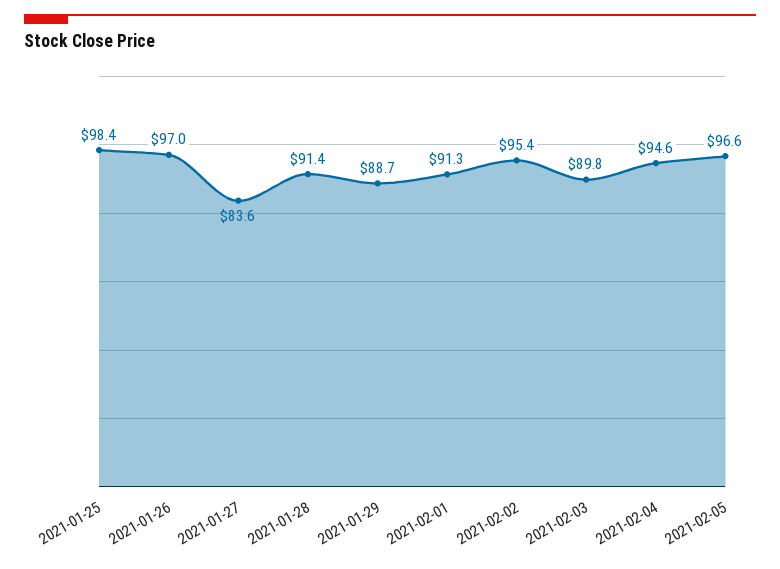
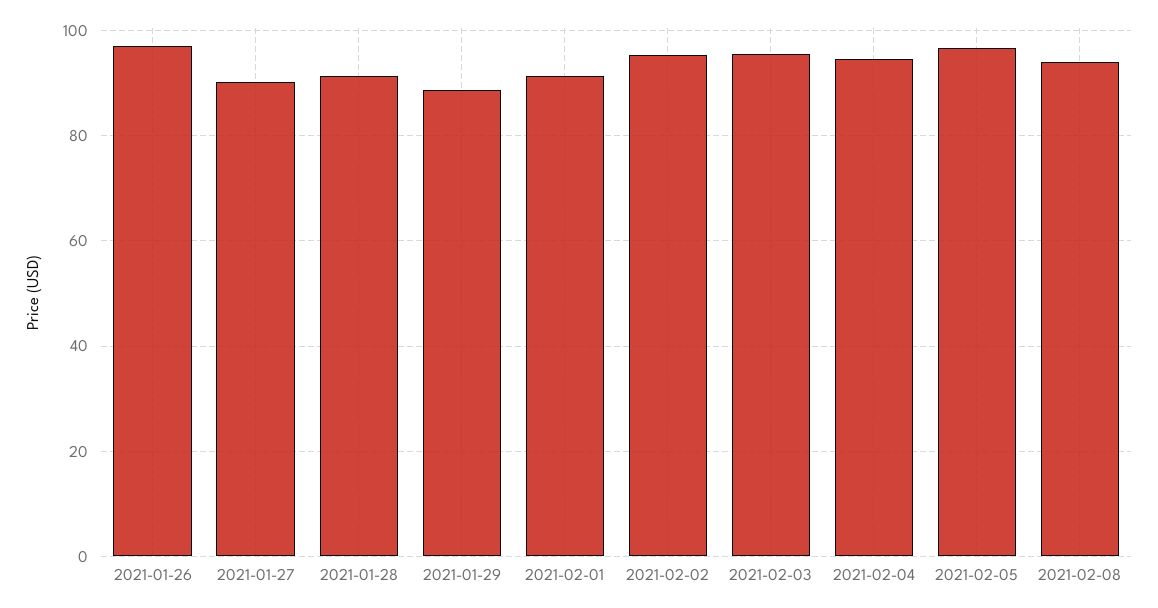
2021-01-25: 98.4 -> none
2021-01-27: 83.6 -> 90
2021-02-03: 89.8 -> 96
2021-02-08: none -> 94

